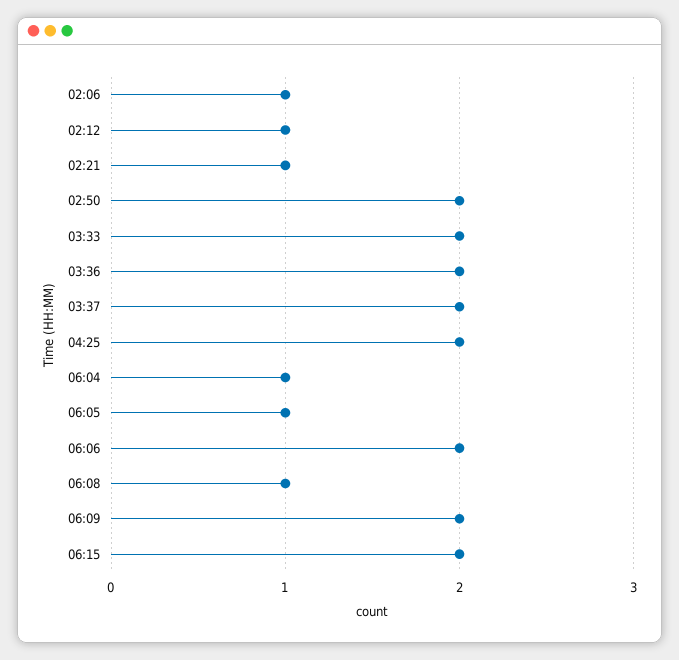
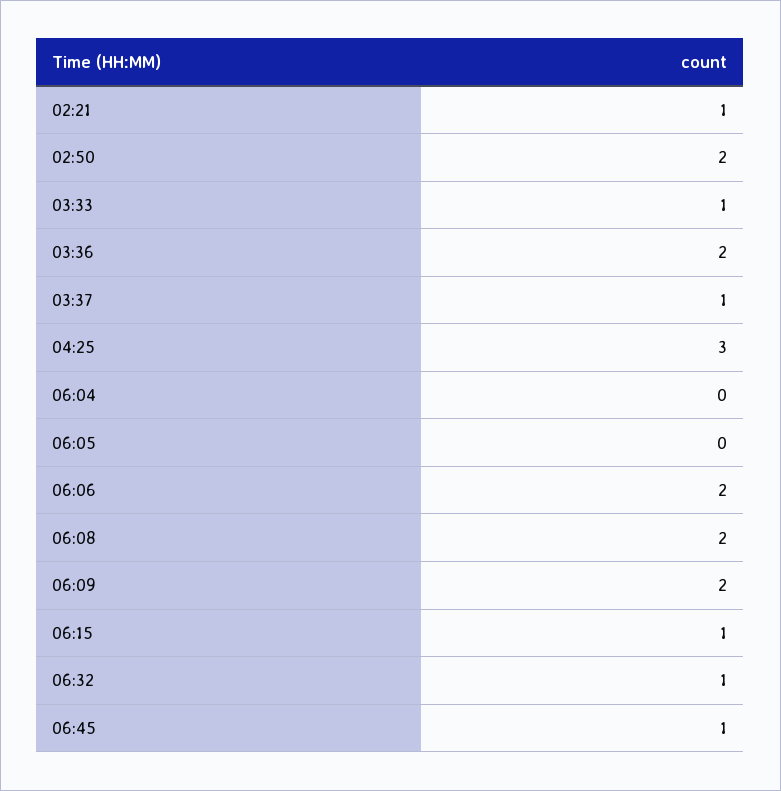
02:06: 1 -> none
02:12: 1 -> none
03:33: 2 -> 1
03:37: 2 -> 1
04:25: 2 -> 3
06:04: 1 -> 0
06:05: 1 -> 0
06:08: 1 -> 2
06:15: 2 -> 1
06:32: none -> 1
06:45: none -> 1

